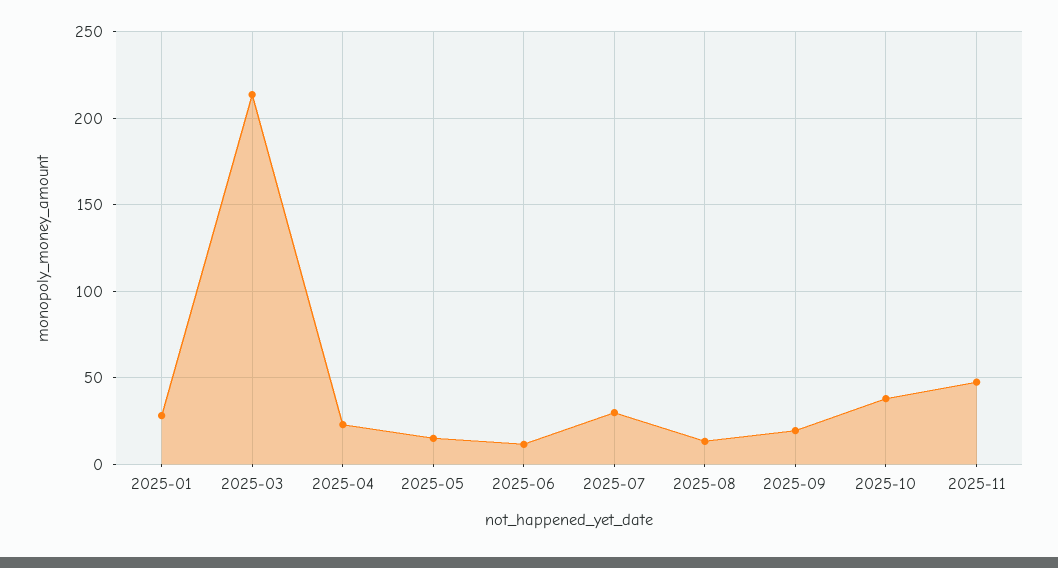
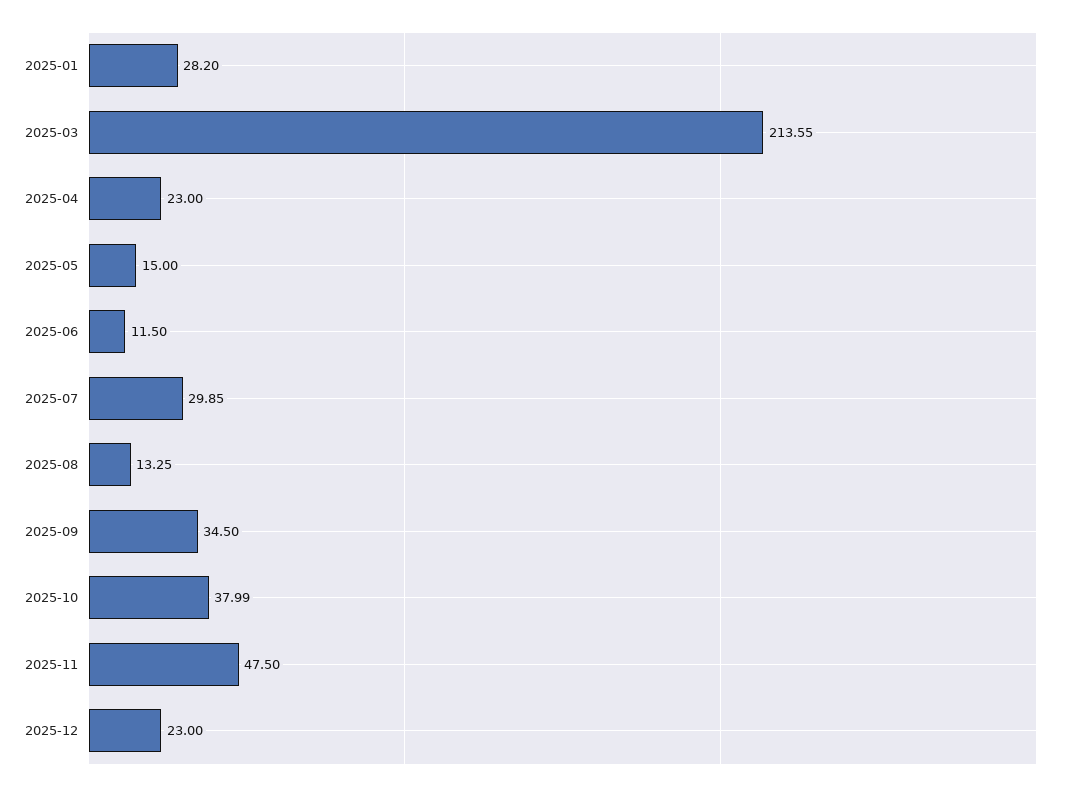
2025-09: 20 -> 34.5
2025-12: none -> 23

